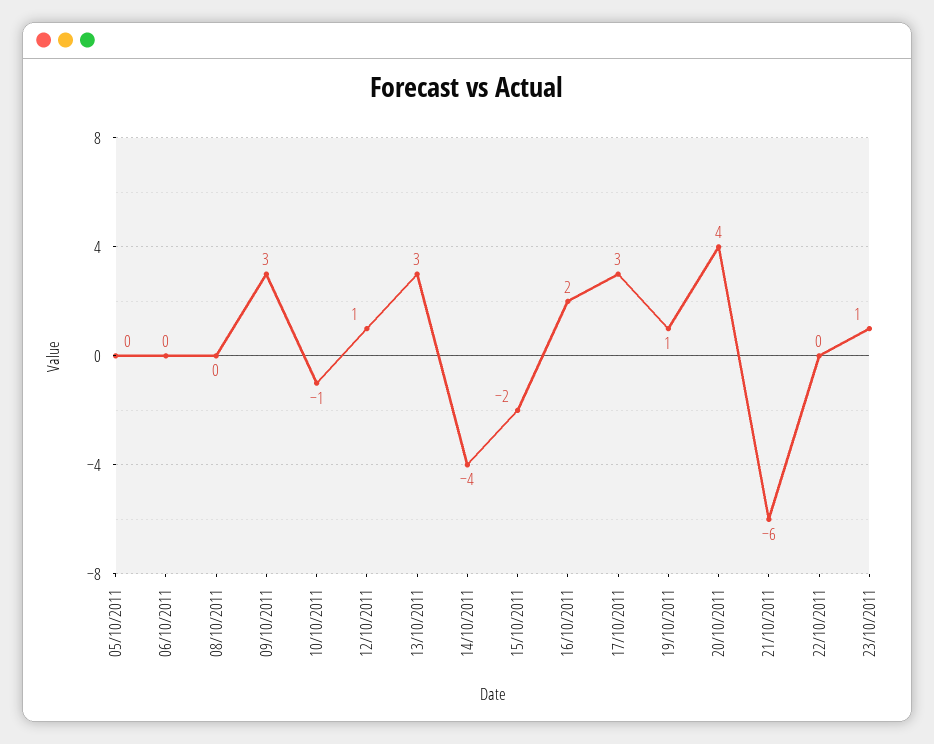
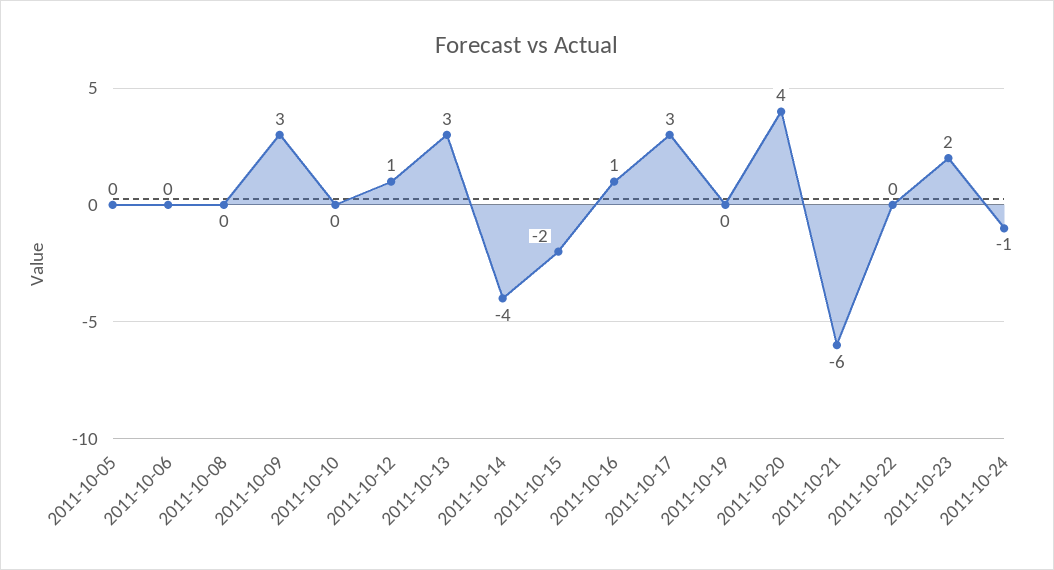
10/10/2011: -1 -> 0
16/10/2011: 2 -> 1
19/10/2011: 1 -> 0
23/10/2011: 1 -> 2
2011-10-24: none -> -1

